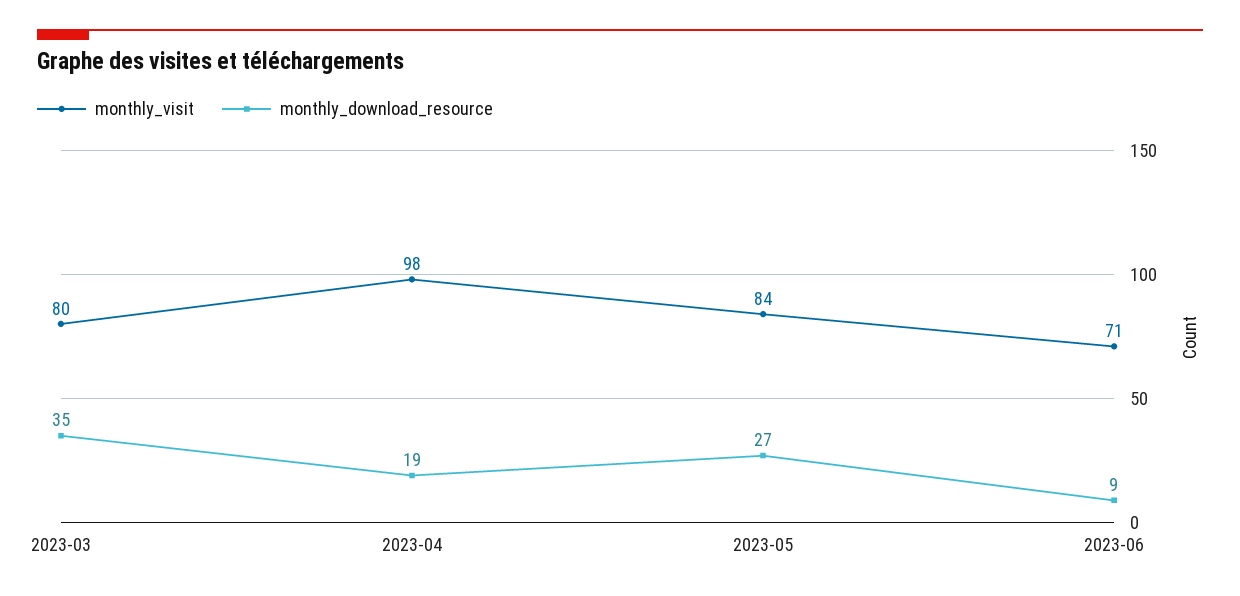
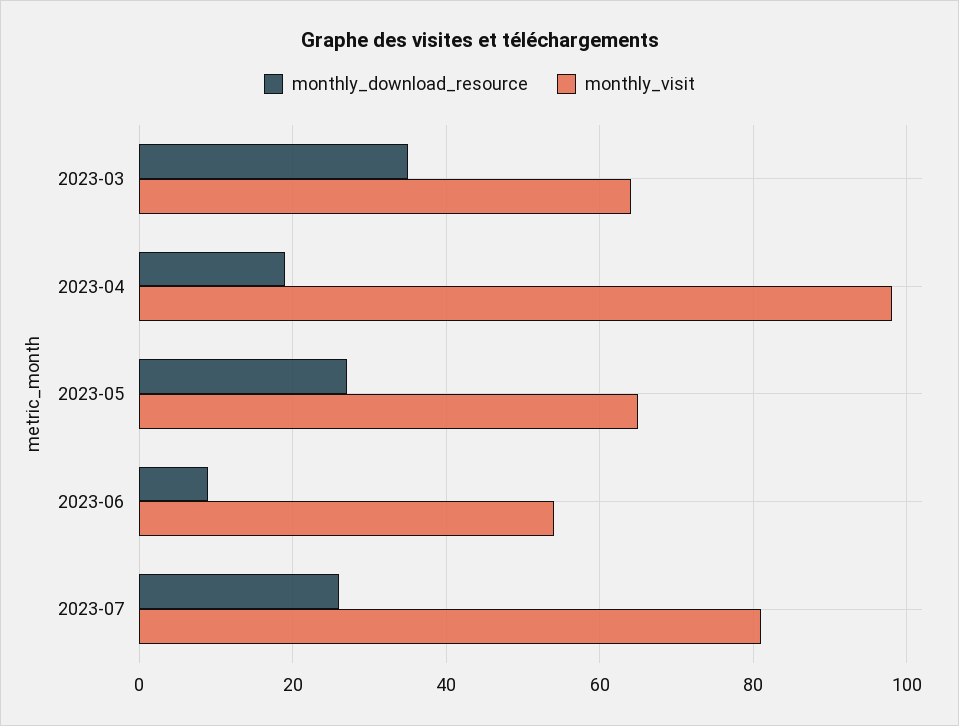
monthly_visit, 2023-03: 80 -> 65
monthly_visit, 2023-05: 84 -> 65
monthly_visit, 2023-06: 71 -> 55
monthly_download_resource, 2023-07: none -> 25
monthly_visit, 2023-07: none -> 80

